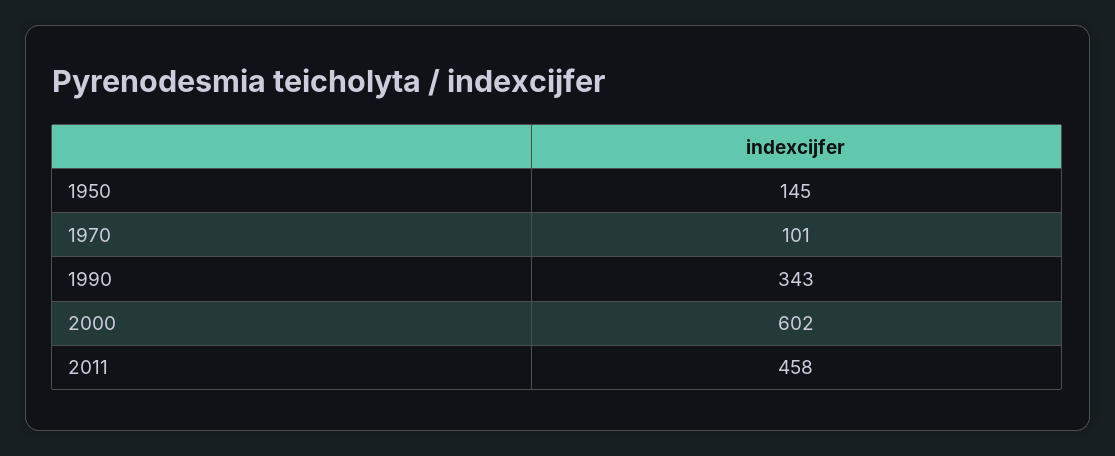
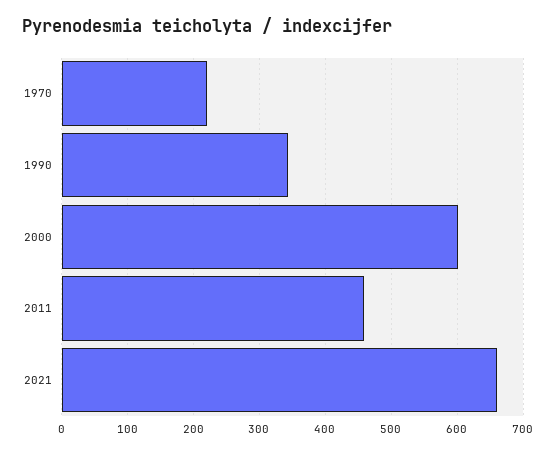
1950: 145 -> none
1970: 101 -> 220
2021: none -> 660

